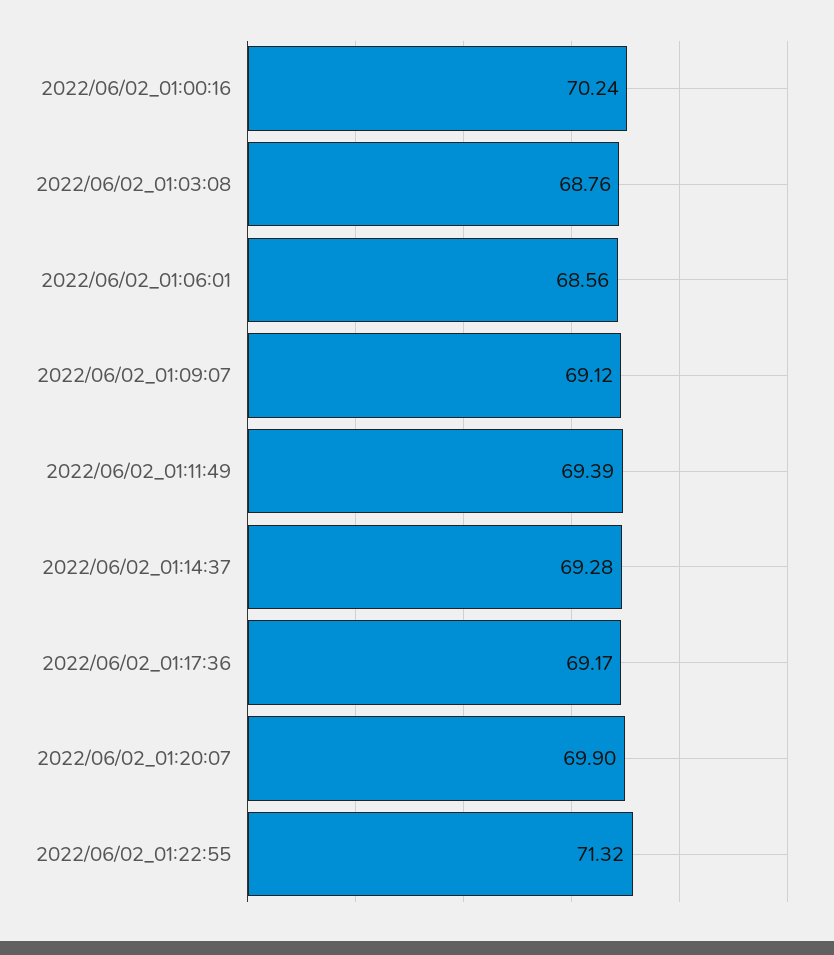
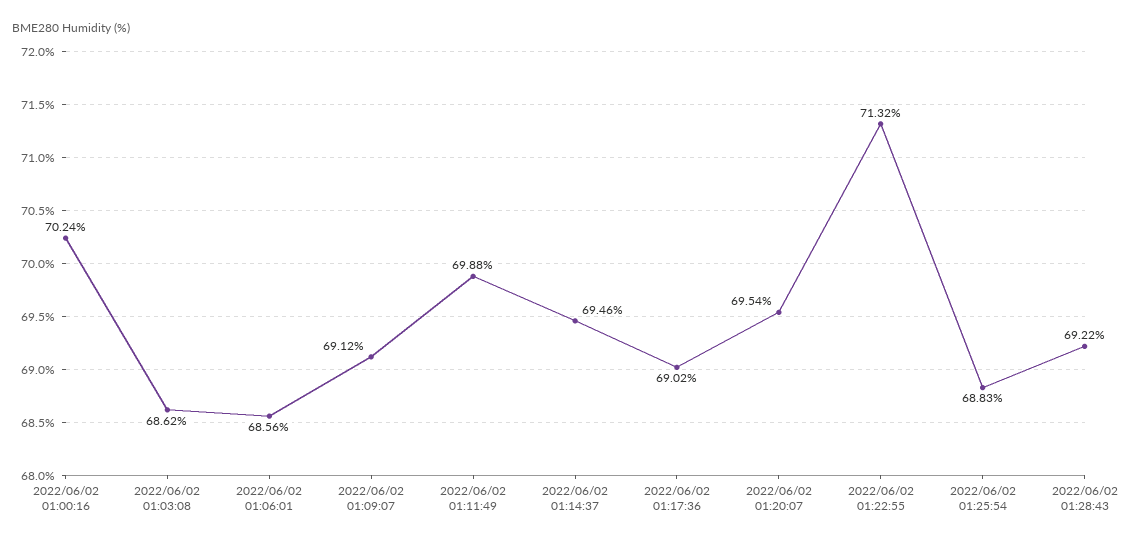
2022/06/02_01:03:08: 68.76 -> 68.62
2022/06/02_01:11:49: 69.39 -> 69.88
2022/06/02_01:14:37: 69.28 -> 69.46
2022/06/02_01:17:36: 69.17 -> 69.02
2022/06/02_01:20:07: 69.9 -> 69.54
2022/06/02 01:25:54: none -> 68.83
2022/06/02 01:28:43: none -> 69.22

